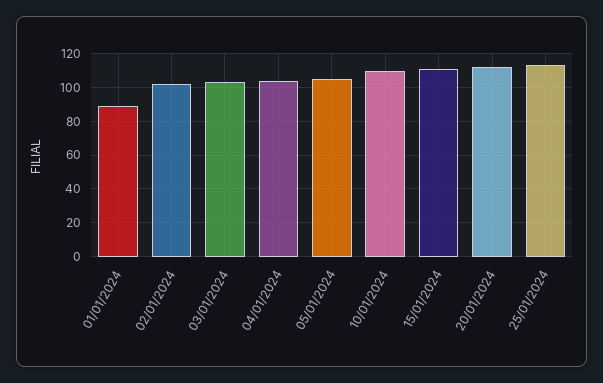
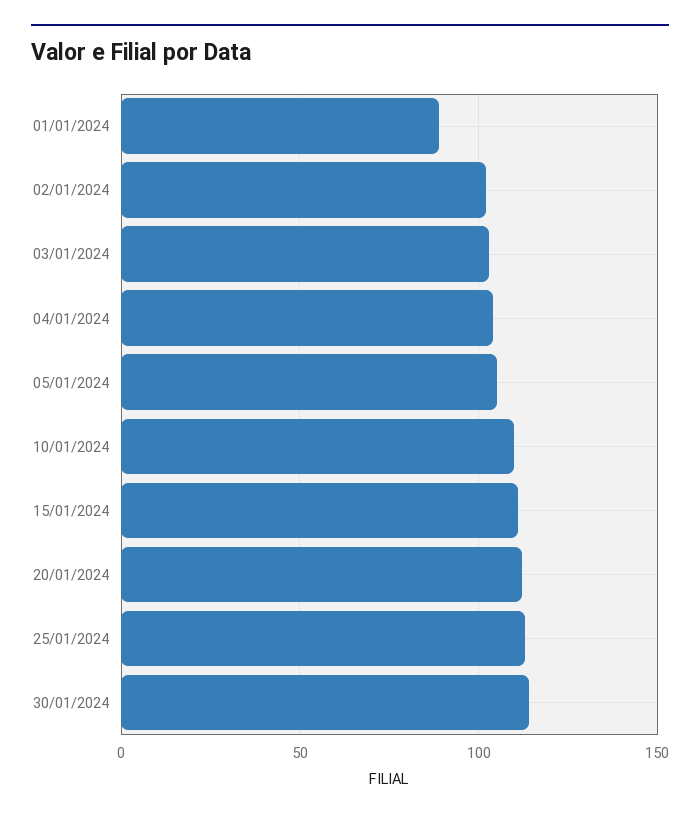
30/01/2024: none -> 115

